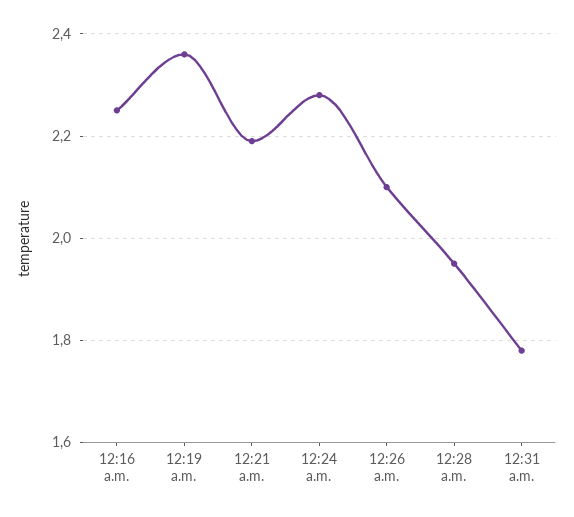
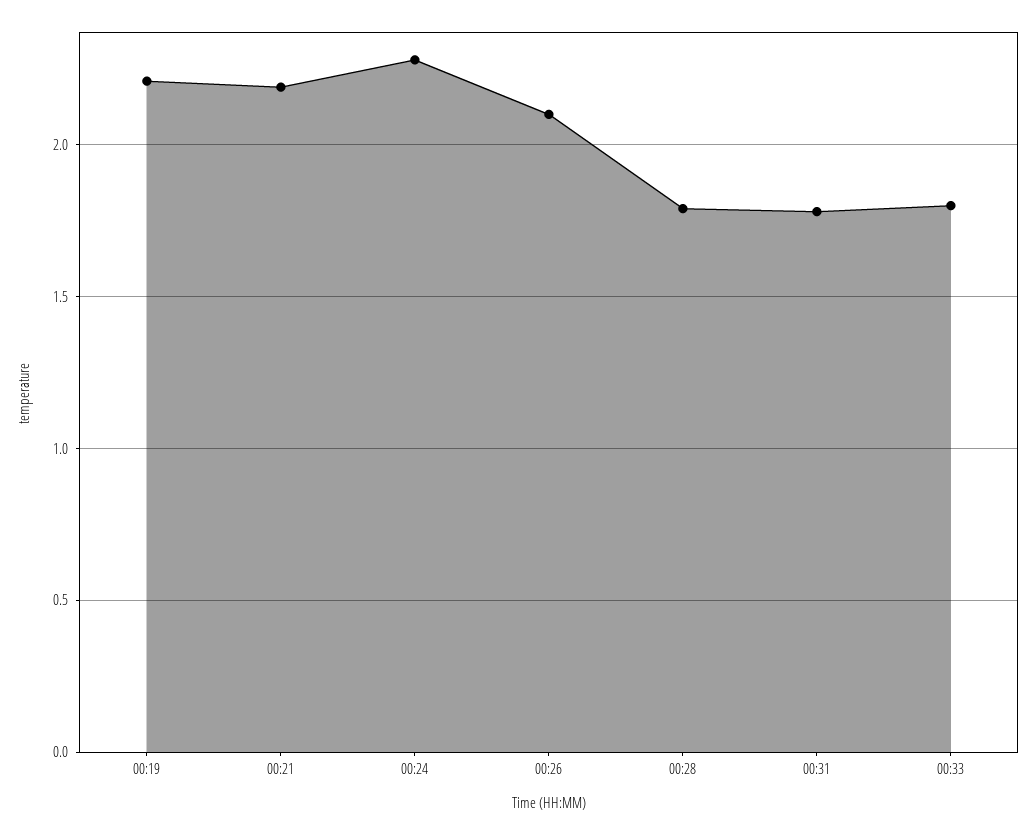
12:16 a.m.: 2.25 -> none
12:19 a.m.: 2.35 -> 2.2
12:28 a.m.: 1.95 -> 1.8
00:33: none -> 1.8

